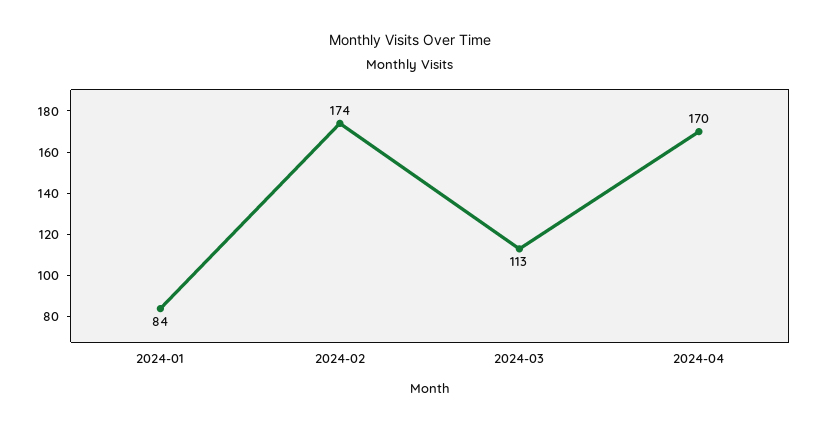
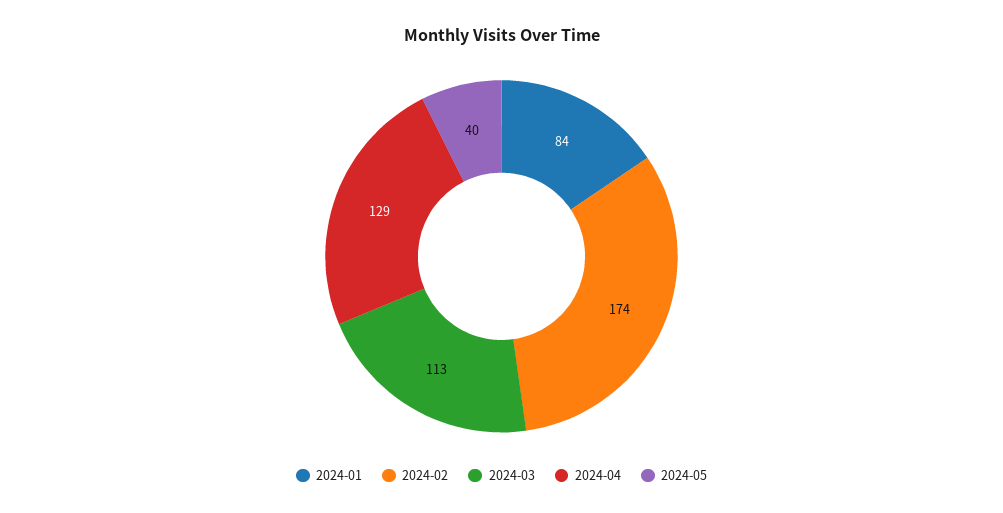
2024-04: 170 -> 129
2024-05: none -> 40

